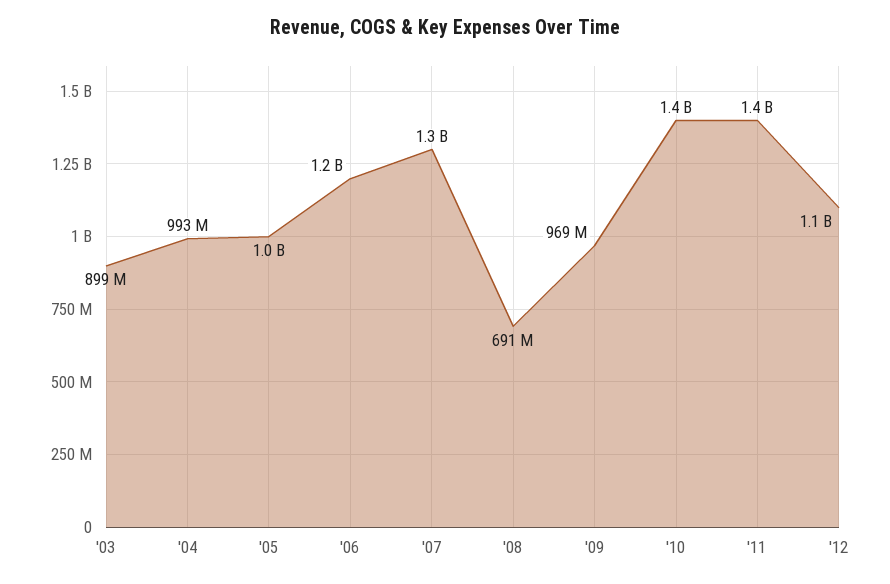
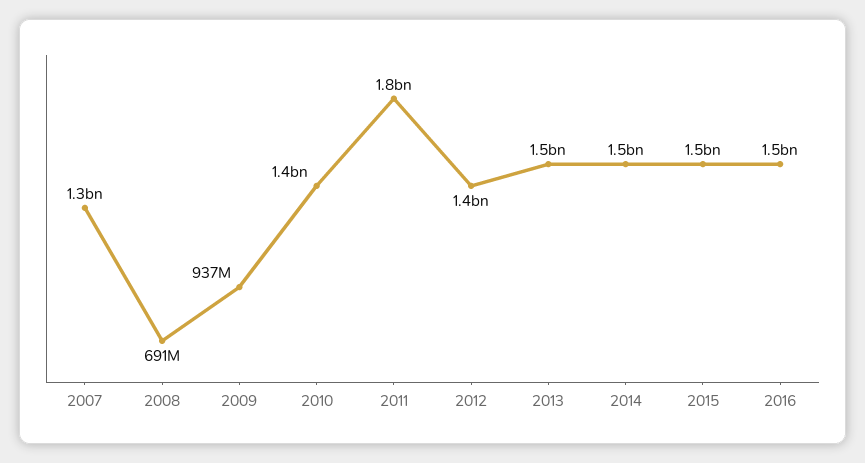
'03: 899000000 -> none
'04: 993000000 -> none
'05: 1000000000 -> none
'06: 1200000000 -> none
'09: 969000000 -> 937000000
'11: 1400000000 -> 1800000000
'12: 1100000000 -> 1400000000
2013: none -> 1500000000
2014: none -> 1500000000
2015: none -> 1500000000
2016: none -> 1500000000

